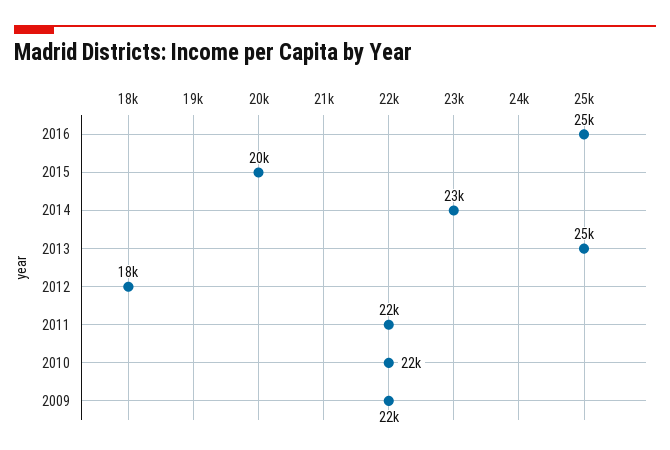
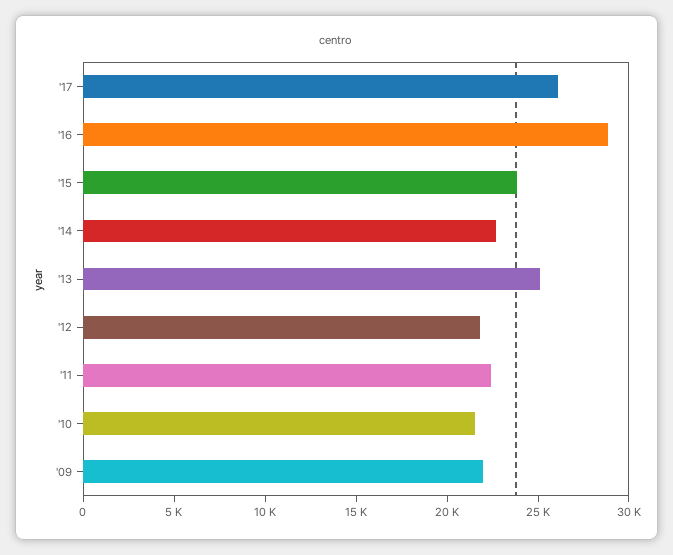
2016: 25000 -> 29000
2015: 20000 -> 24000
2012: 18000 -> 22000
'17: none -> 26000

